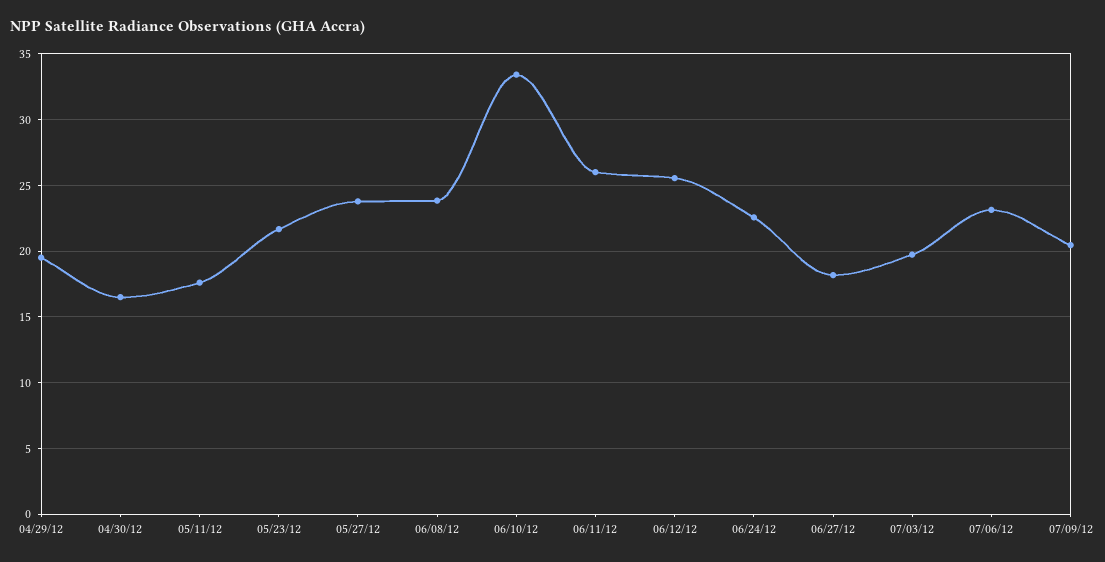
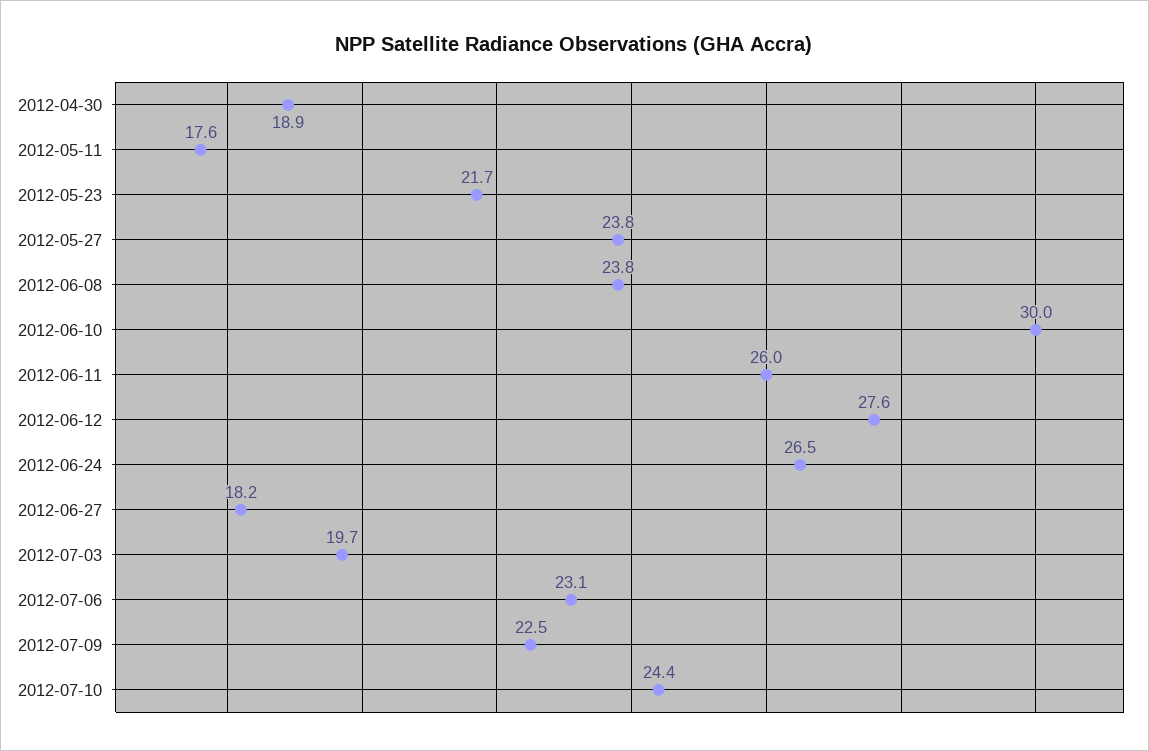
04/29/12: 19.5 -> none
04/30/12: 16.5 -> 18.9
06/10/12: 33.5 -> 30
06/12/12: 25.5 -> 27.6
06/24/12: 22.5 -> 26.5
07/09/12: 20.5 -> 22.5
2012-07-10: none -> 24.4

